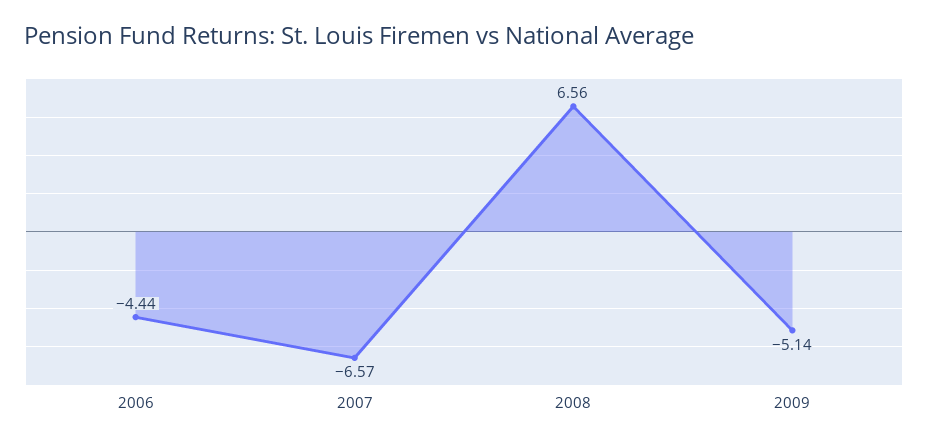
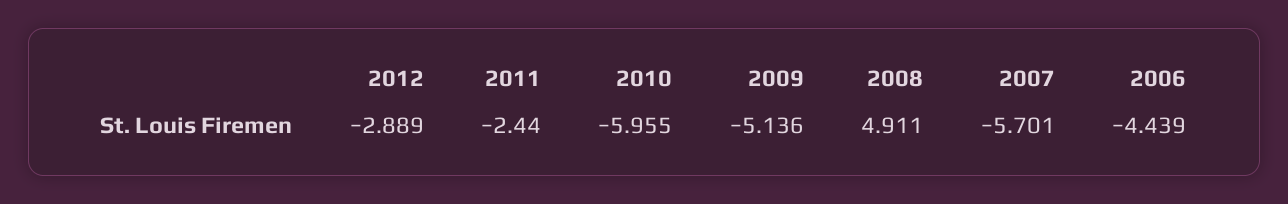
2007: -6.57 -> -5.701
2008: 6.56 -> 4.911
2012: none -> -2.889
2011: none -> -2.44
2010: none -> -5.955

